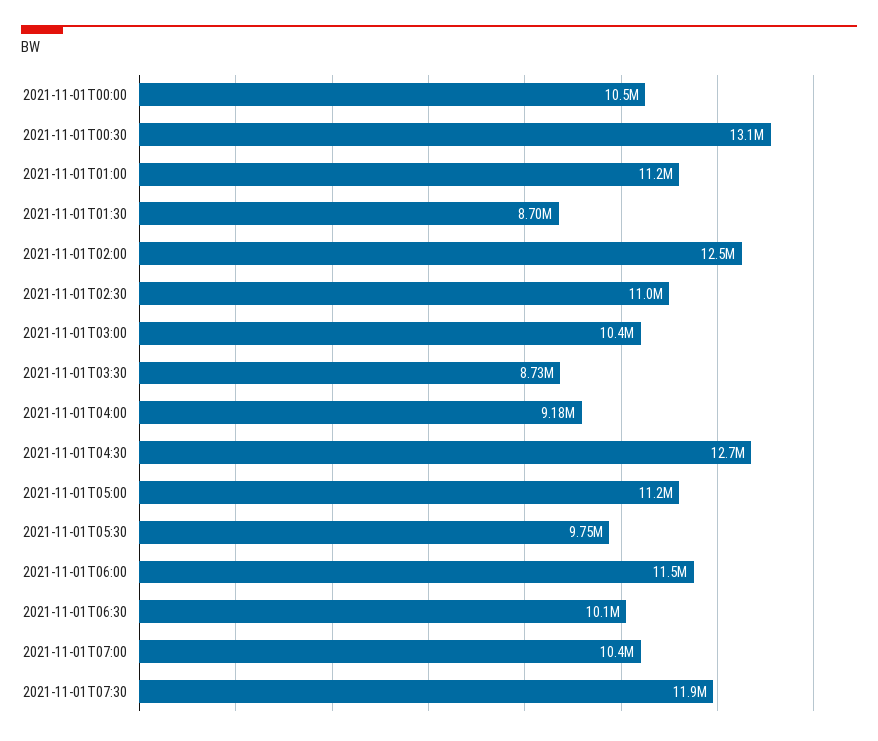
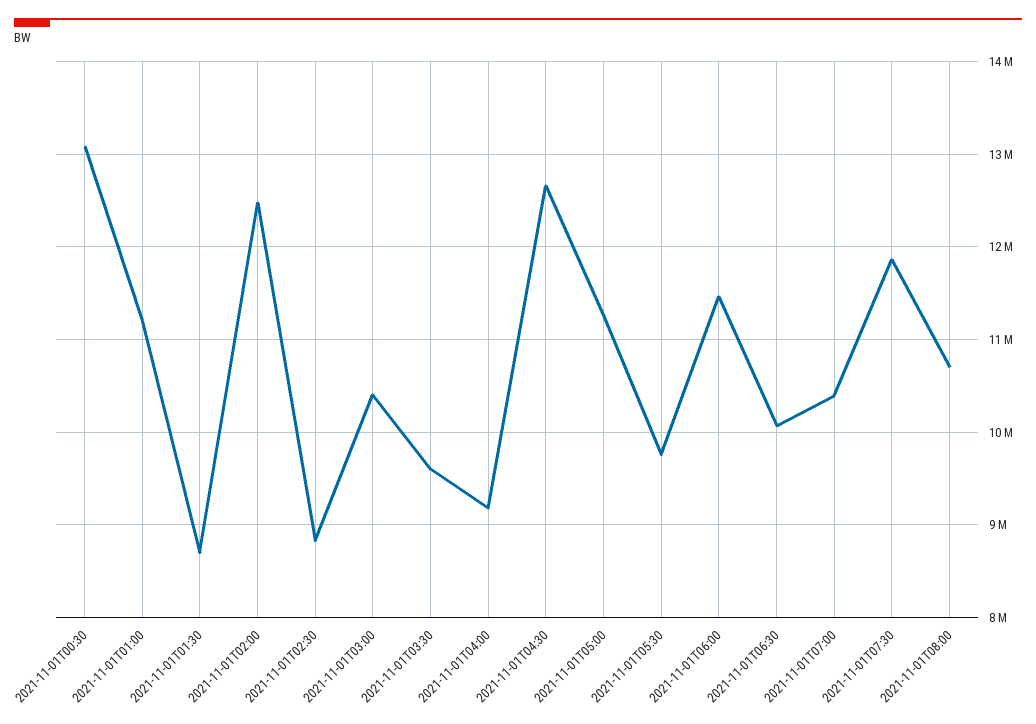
2021-11-01T00:00: 10500000 -> none
2021-11-01T02:30: 11000000 -> 8800000
2021-11-01T03:30: 8730000 -> 9600000
2021-11-01T08:00: none -> 10700000

